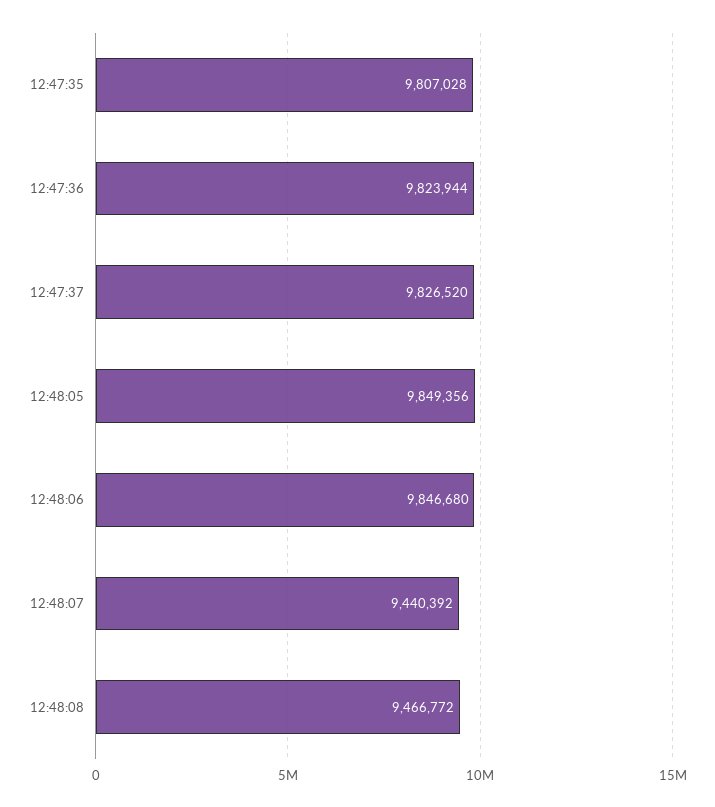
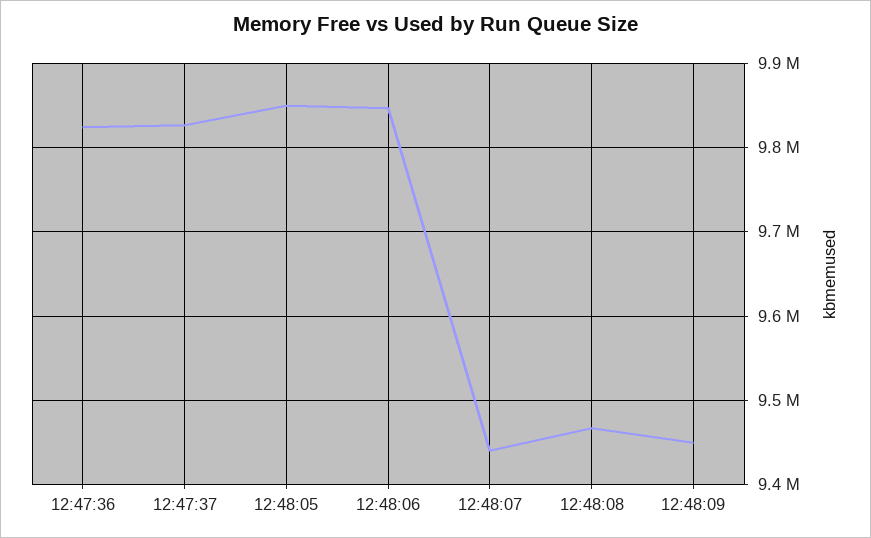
12:47:35: 9807028 -> none
12:48:09: none -> 9450000

